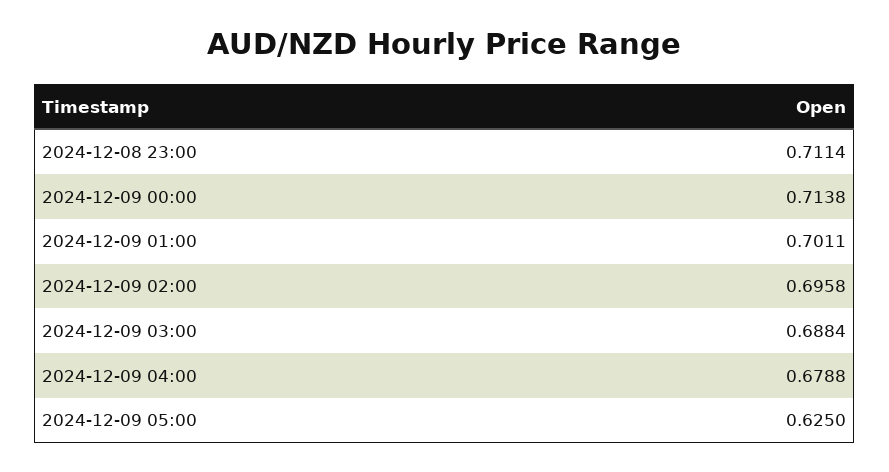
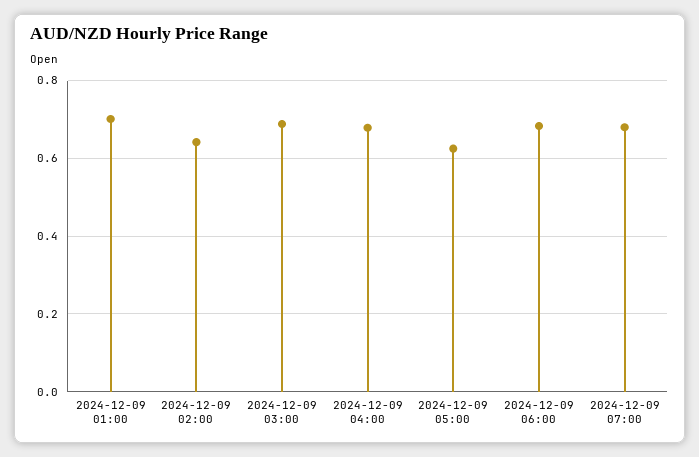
2024-12-08 23:00: 0.7114 -> none
2024-12-09 00:00: 0.7138 -> none
2024-12-09 02:00: 0.6958 -> 0.64
2024-12-09 06:00: none -> 0.68
2024-12-09 07:00: none -> 0.68

